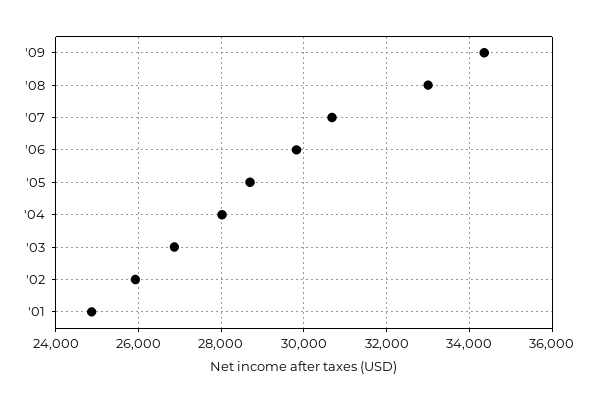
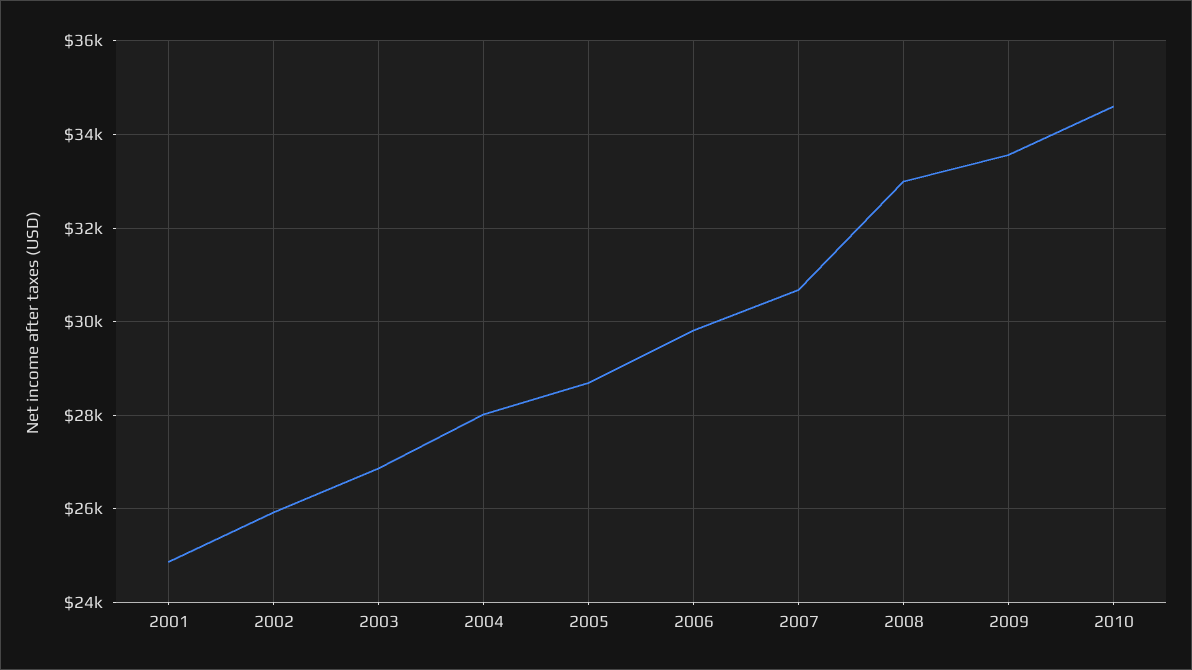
'09: 34400 -> 33600
2010: none -> 34600

